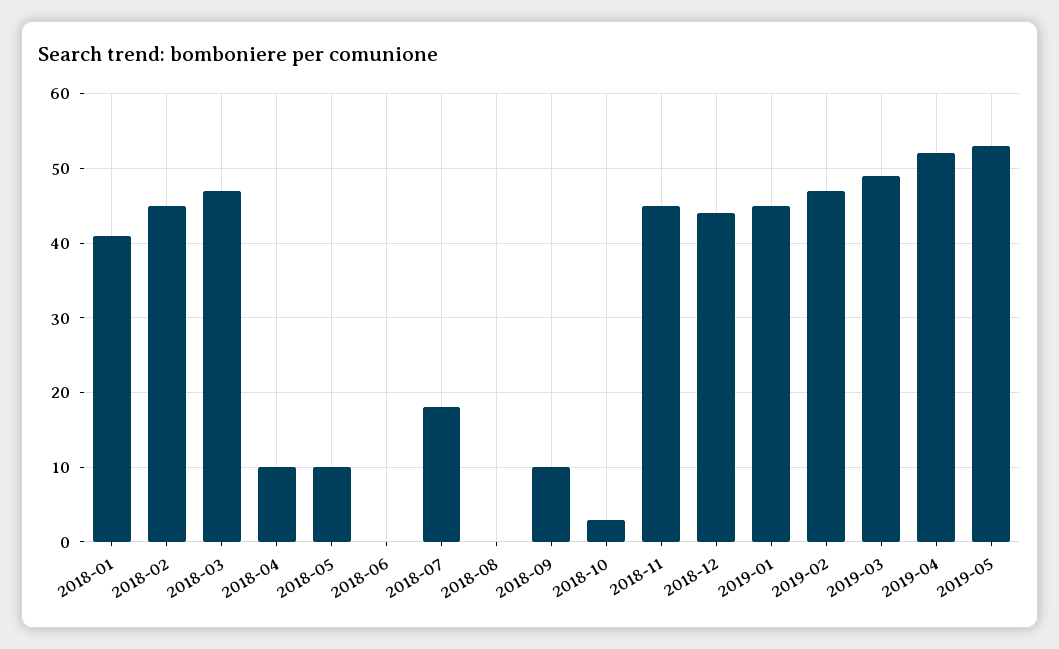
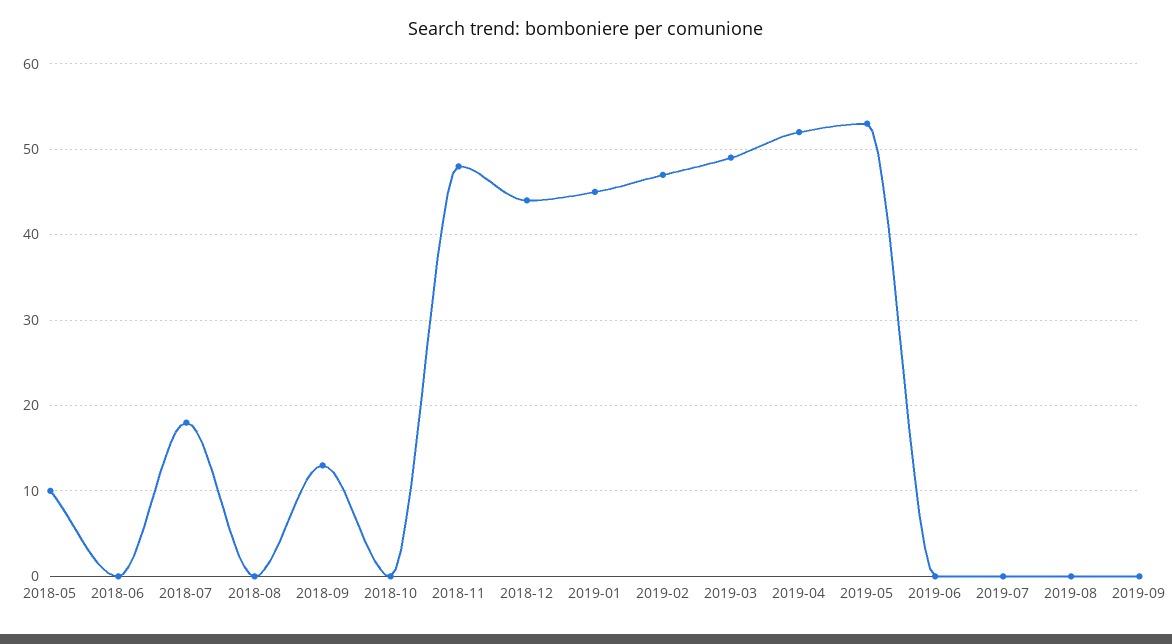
2018-01: 41 -> none
2018-02: 45 -> none
2018-03: 47 -> none
2018-04: 10 -> none
2018-09: 10 -> 13
2018-10: 3 -> 0
2018-11: 45 -> 48
2019-06: none -> 0
2019-07: none -> 0
2019-08: none -> 0
2019-09: none -> 0

